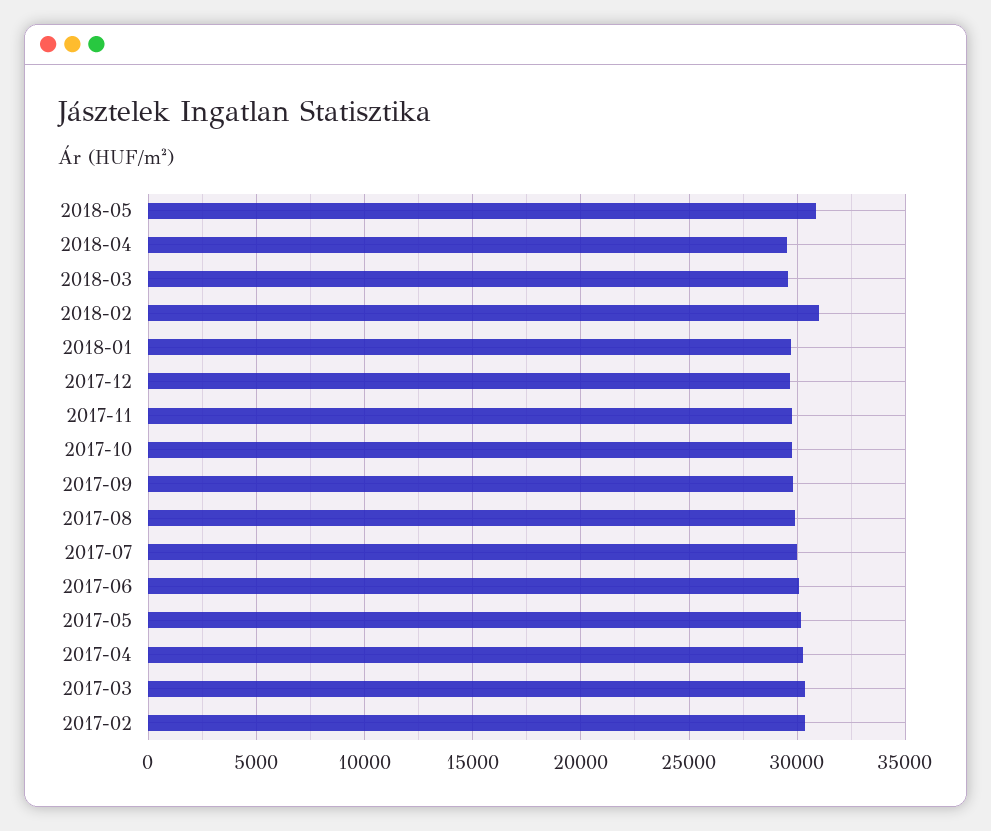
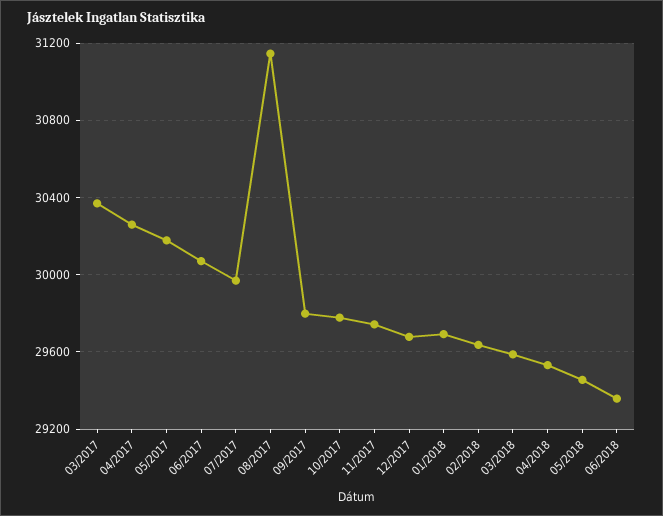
2018-05: 31000 -> 29450
2018-02: 31000 -> 29650
2017-08: 30000 -> 31150
2017-02: 30500 -> none
06/2018: none -> 29350

